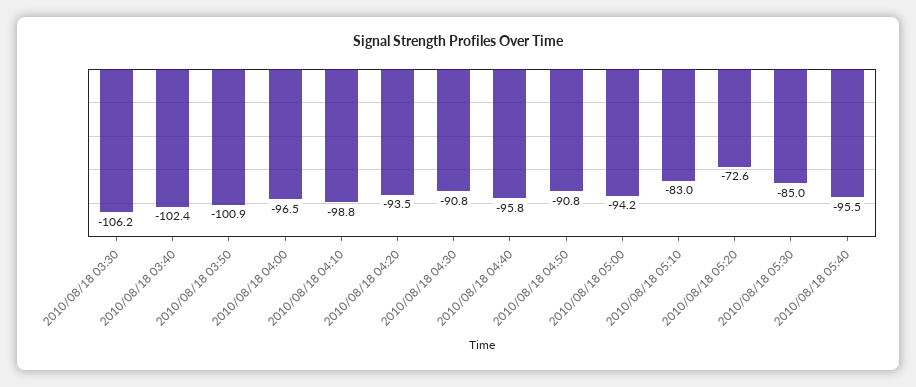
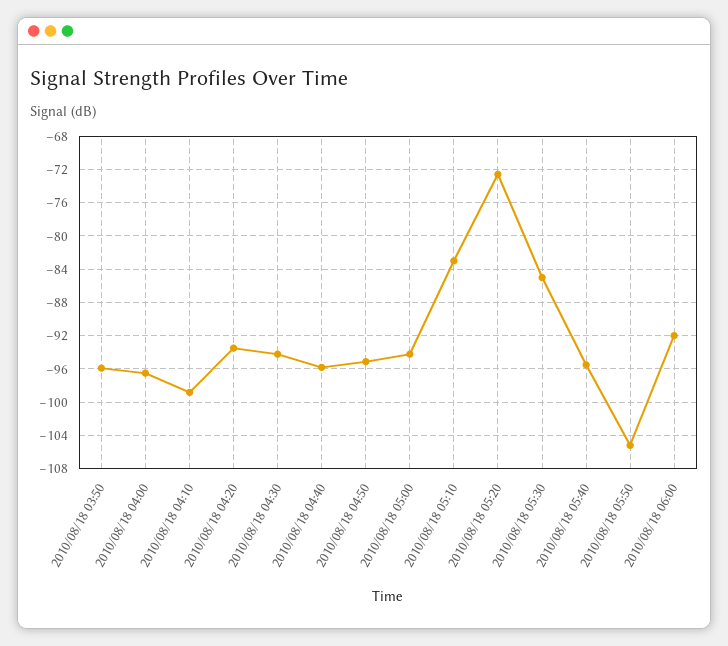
2010/08/18 03:30: -106.2 -> none
2010/08/18 03:40: -102.4 -> none
2010/08/18 03:50: -100.9 -> -96
2010/08/18 04:30: -90.8 -> -94
2010/08/18 04:50: -90.8 -> -95
2010/08/18 05:50: none -> -105
2010/08/18 06:00: none -> -92

